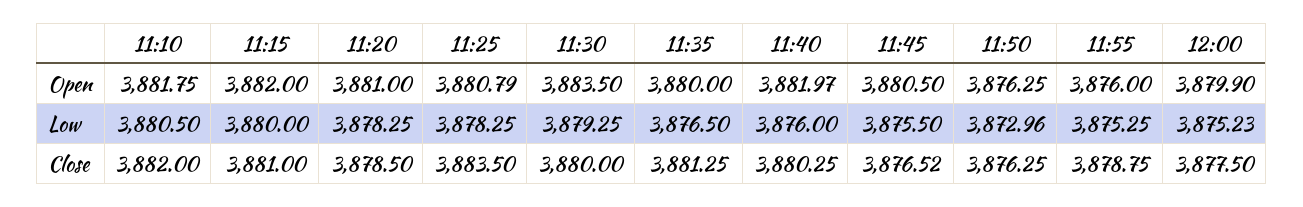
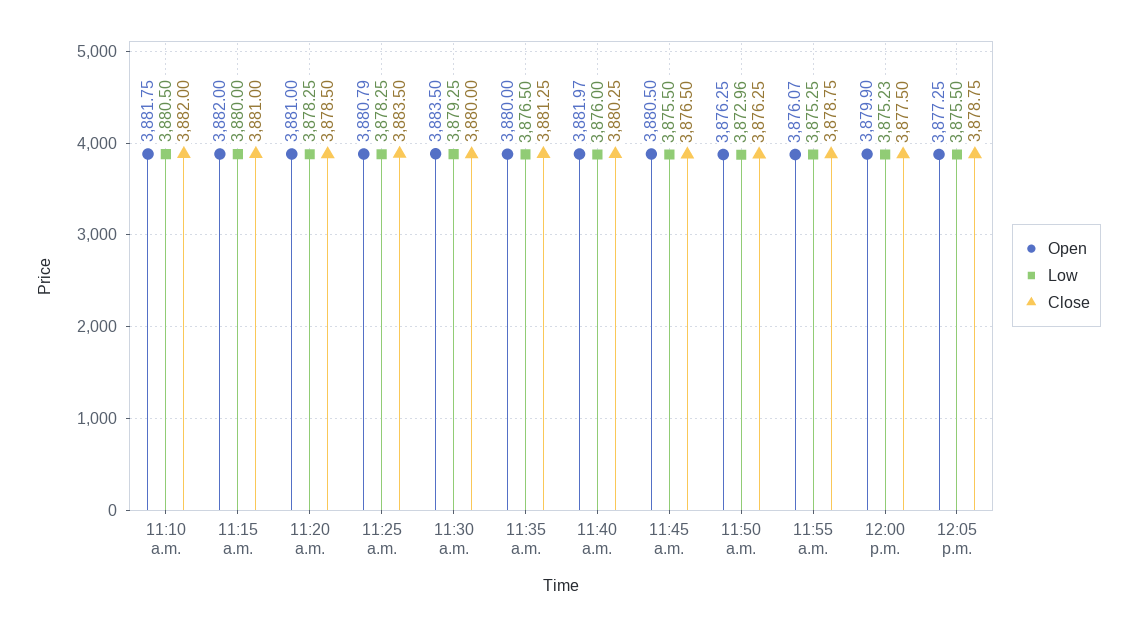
Open, 11:55: 3876 -> 3876.07
Close, 11:45: 3876.52 -> 3876.5
Open, 12:05 p.m.: none -> 3877.25
Low, 12:05 p.m.: none -> 3875.5
Close, 12:05 p.m.: none -> 3878.75

